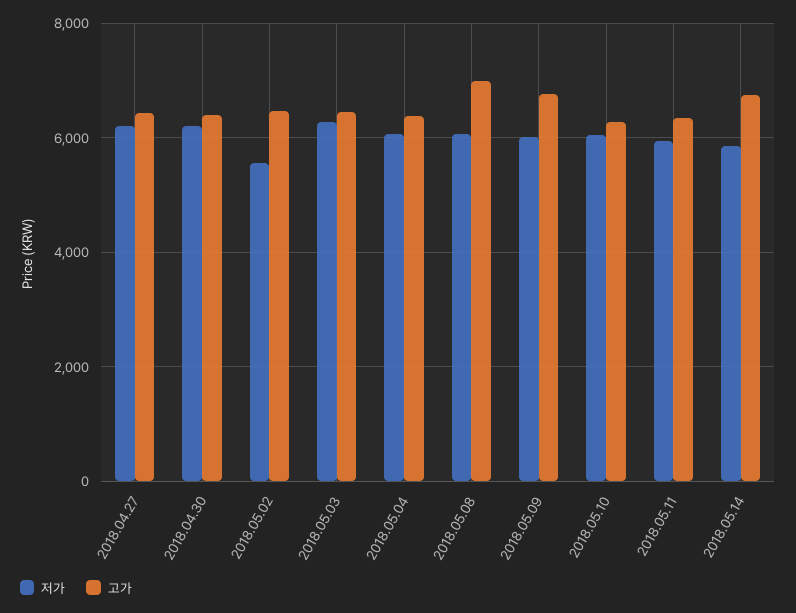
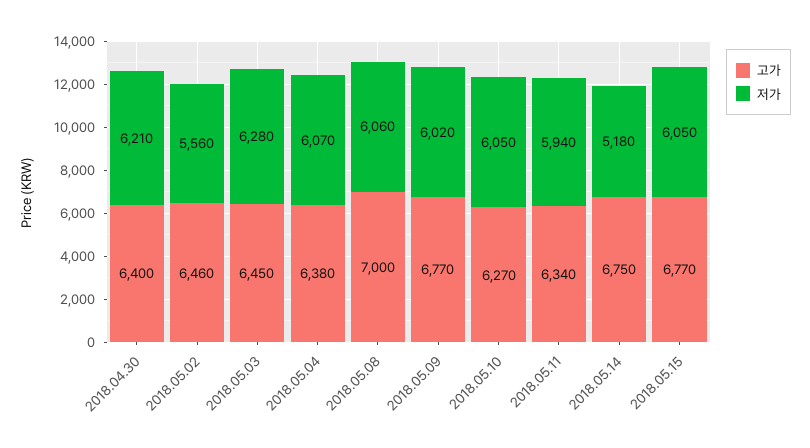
저가, 2018.04.27: 6200 -> none
고가, 2018.04.27: 6400 -> none
저가, 2018.05.14: 5800 -> 5180
고가, 2018.05.15: none -> 6770
저가, 2018.05.15: none -> 6050

